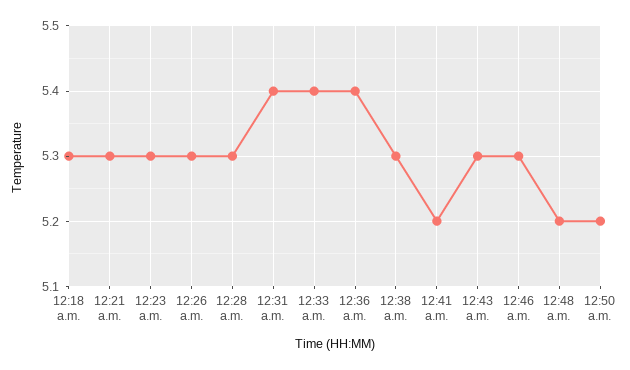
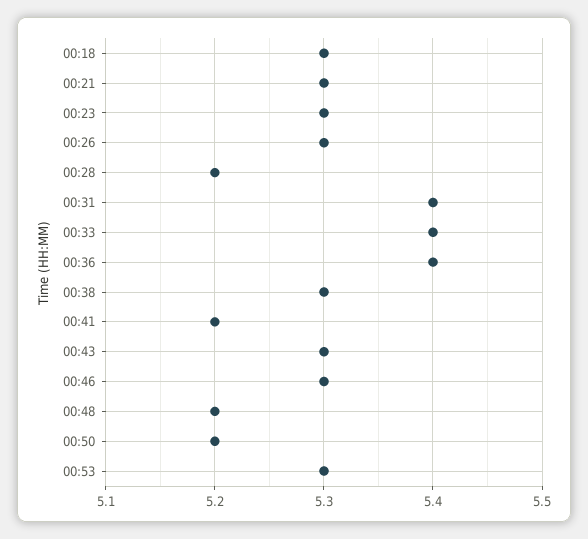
12:28 a.m.: 5.3 -> 5.2
00:53: none -> 5.3

